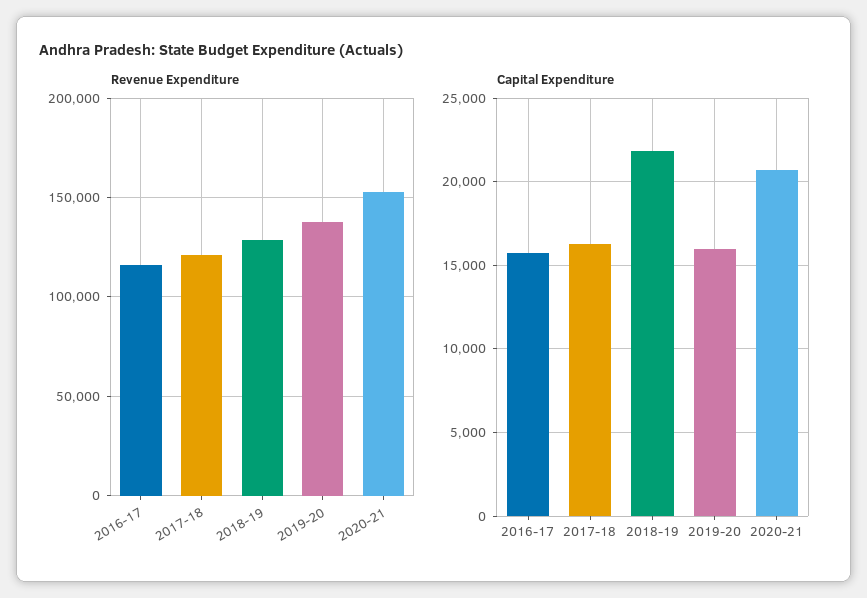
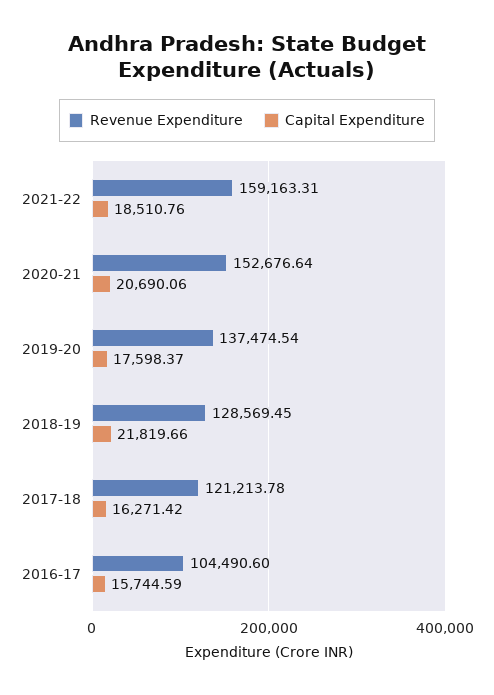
Revenue Expenditure, 2016-17: 115000 -> 104490.6
Capital Expenditure, 2019-20: 16000 -> 17598.37
Revenue Expenditure, 2021-22: none -> 159163.31
Capital Expenditure, 2021-22: none -> 18510.76

